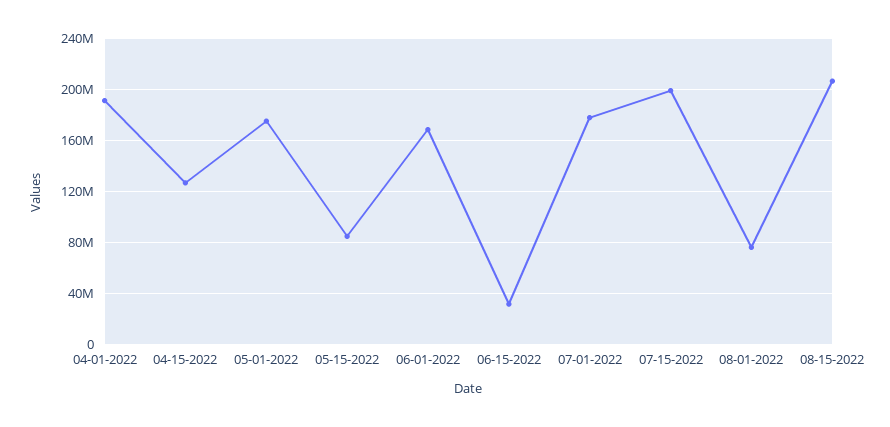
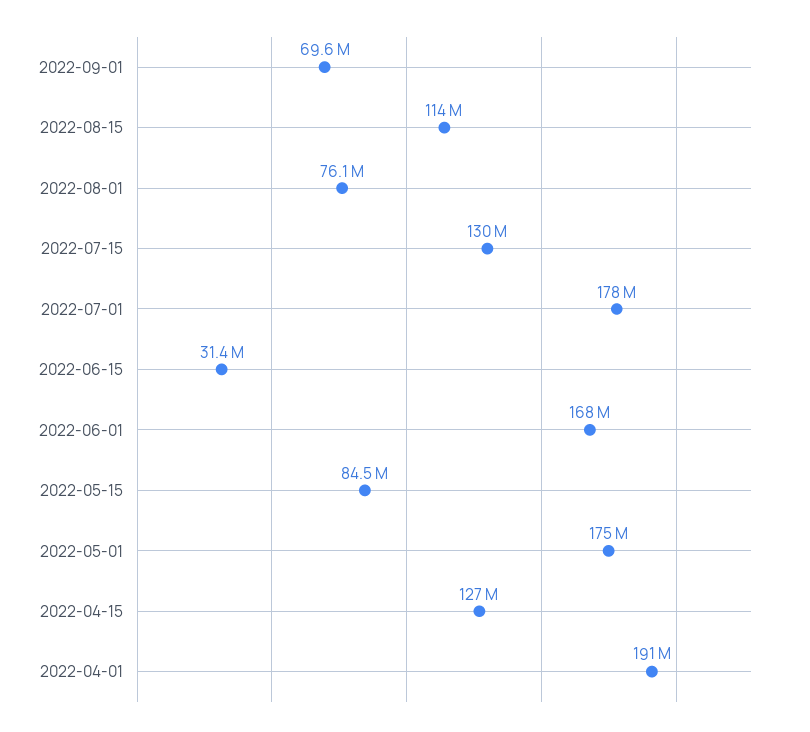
07-15-2022: 200000000 -> 130000000
08-15-2022: 205000000 -> 114000000
2022-09-01: none -> 69600000

